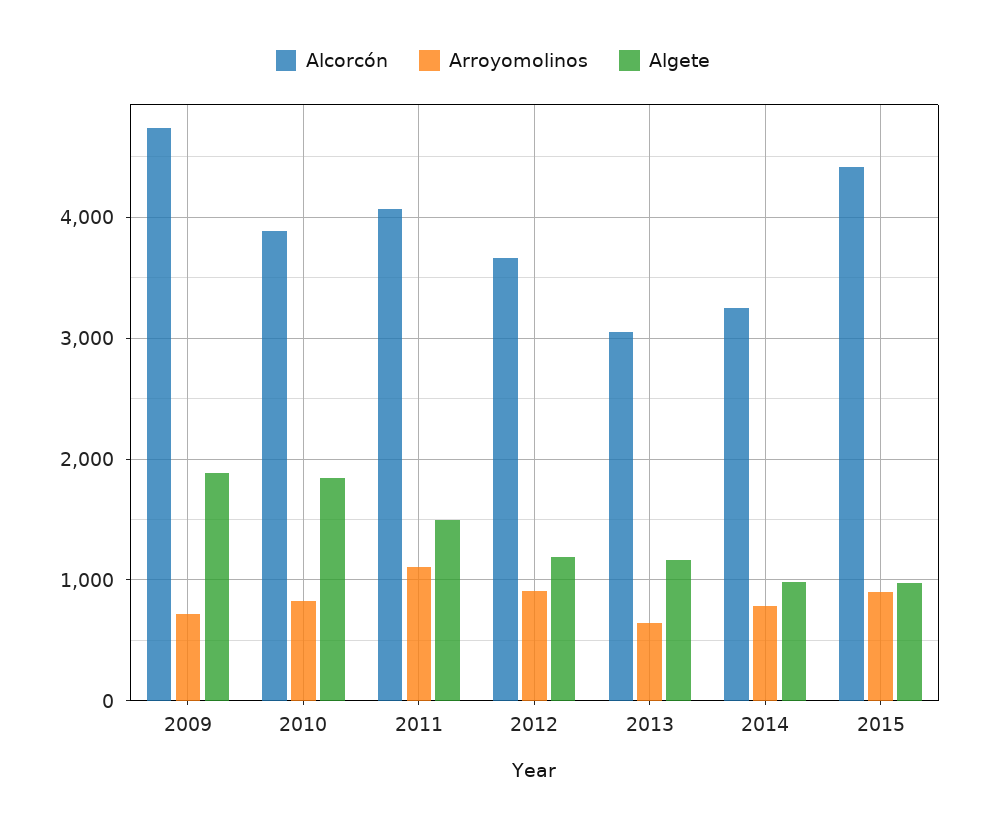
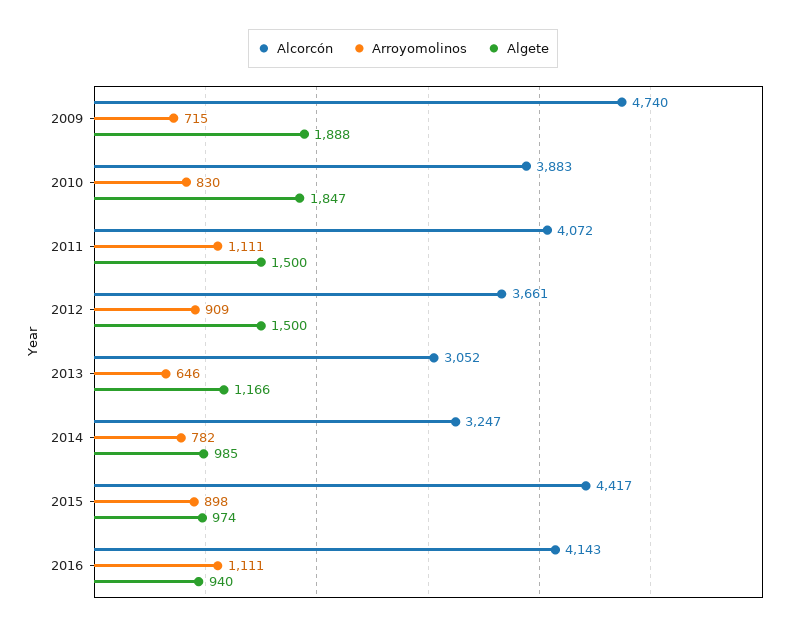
Algete, 2012: 1200 -> 1500
Alcorcón, 2016: none -> 4143
Arroyomolinos, 2016: none -> 1111
Algete, 2016: none -> 940

